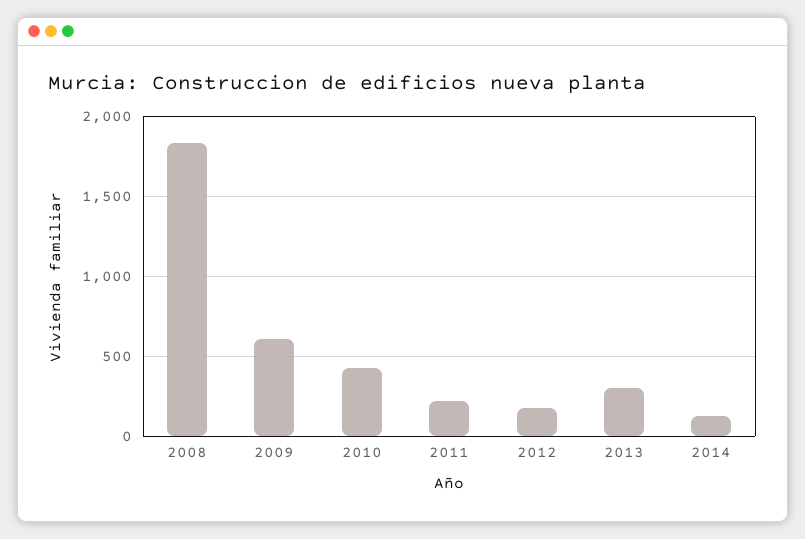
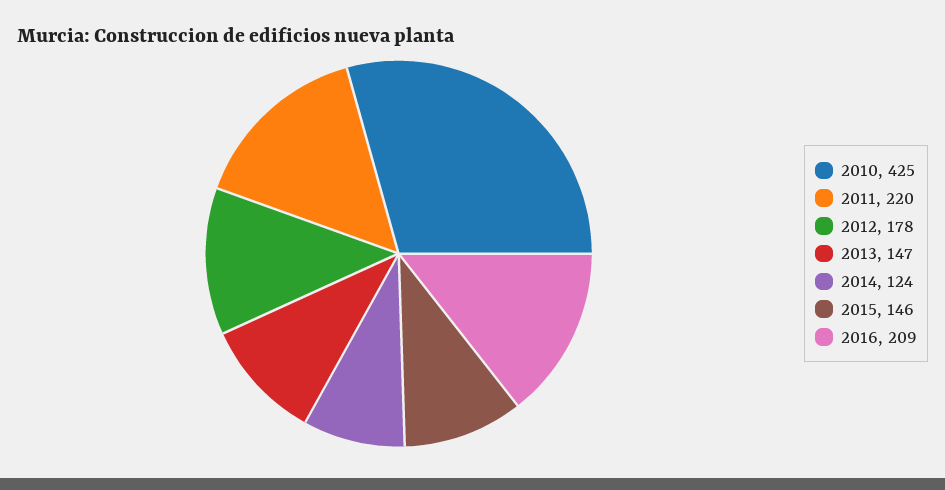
2008: 1850 -> none
2009: 600 -> none
2013: 300 -> 147
2015: none -> 146
2016: none -> 209

